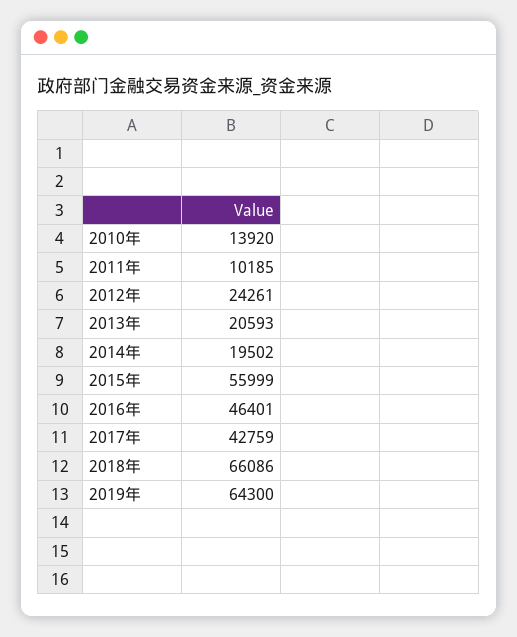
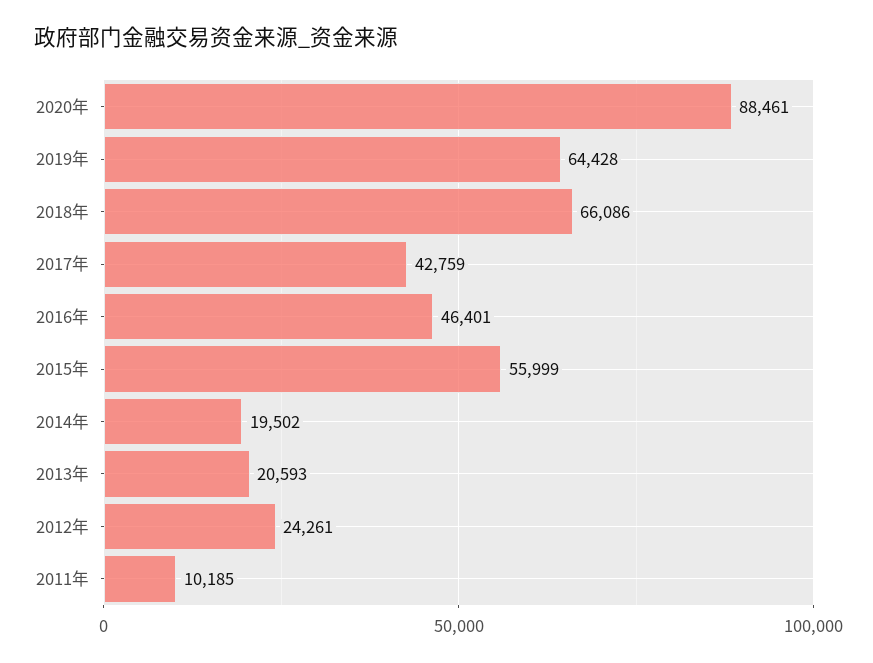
2010年: 13920 -> none
2019年: 64300 -> 64428
2020年: none -> 88461

